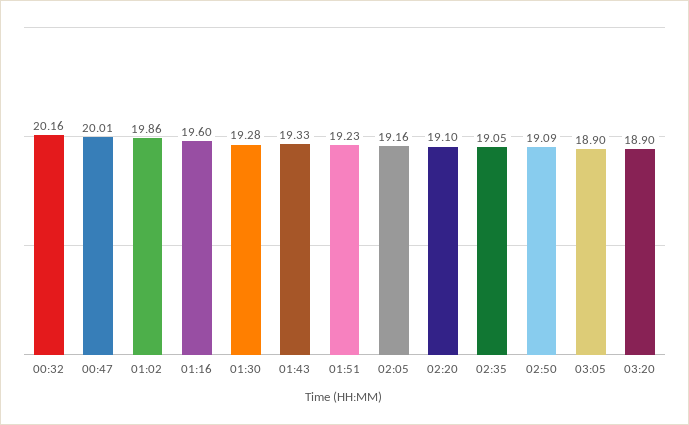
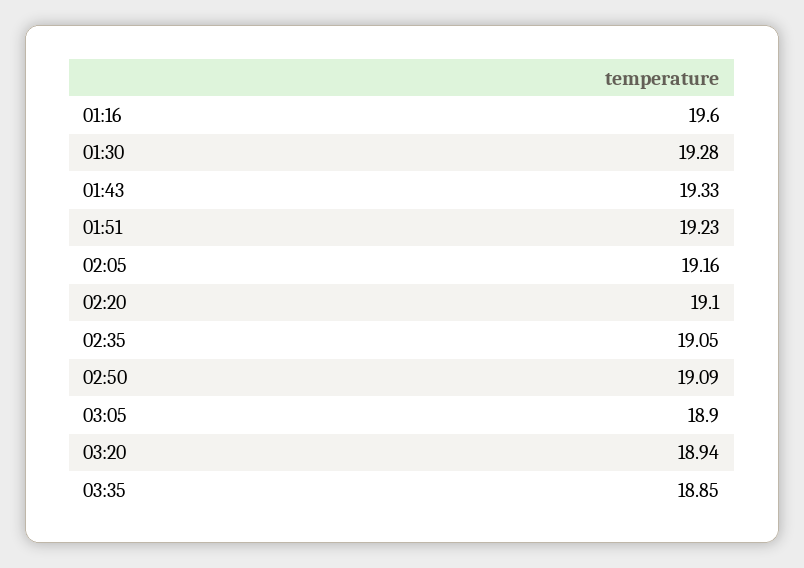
00:32: 20.16 -> none
00:47: 20.01 -> none
01:02: 19.86 -> none
03:20: 18.9 -> 18.94
03:35: none -> 18.85

